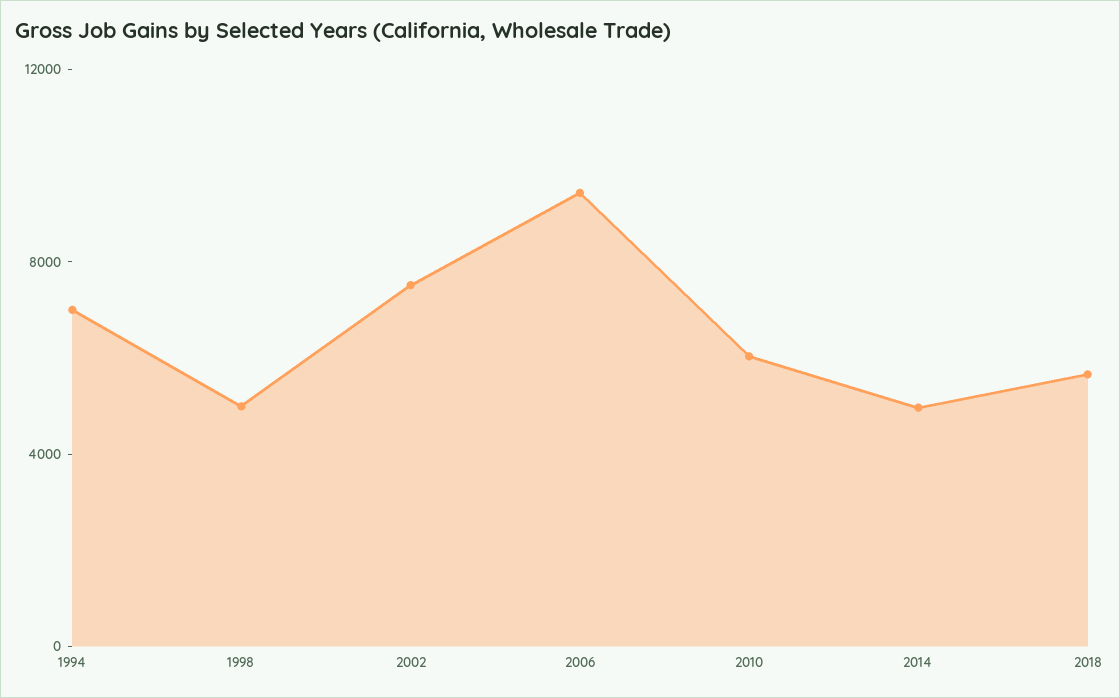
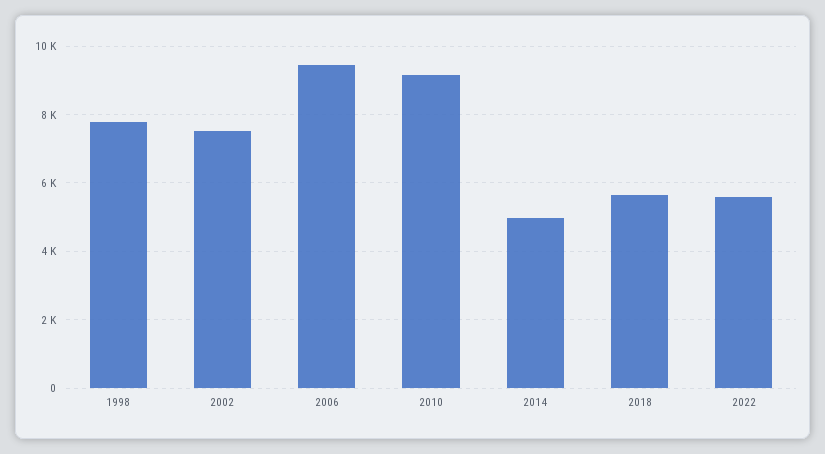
1994: 7000 -> none
1998: 5000 -> 7800
2010: 6000 -> 9200
2022: none -> 5600

